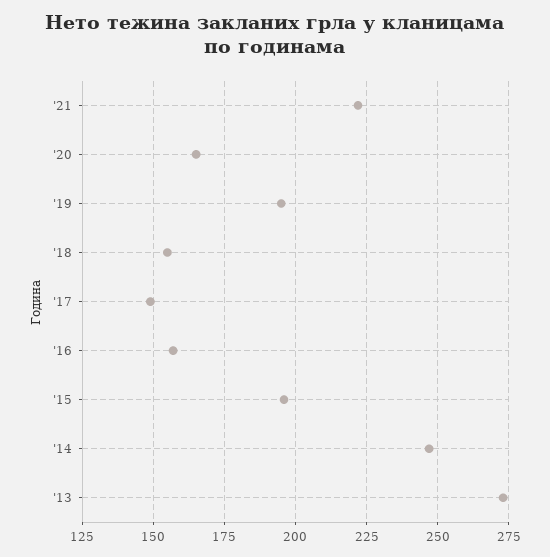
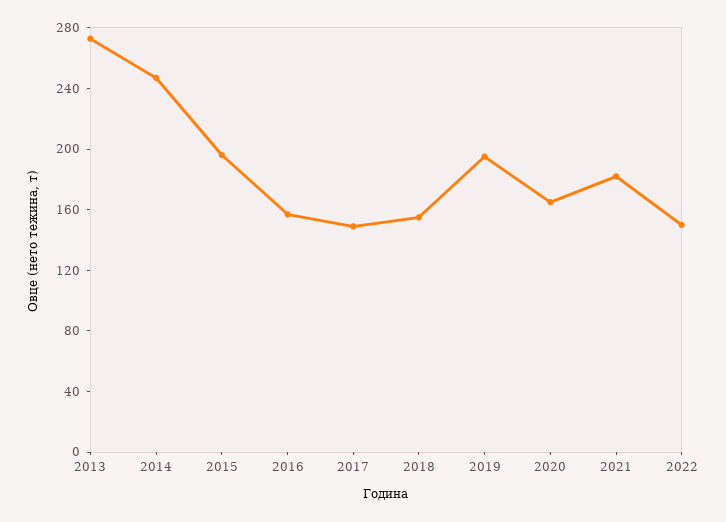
'21: 222.5 -> 180
2022: none -> 150

